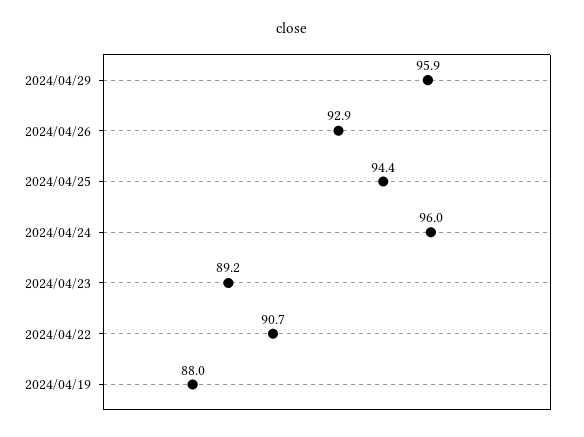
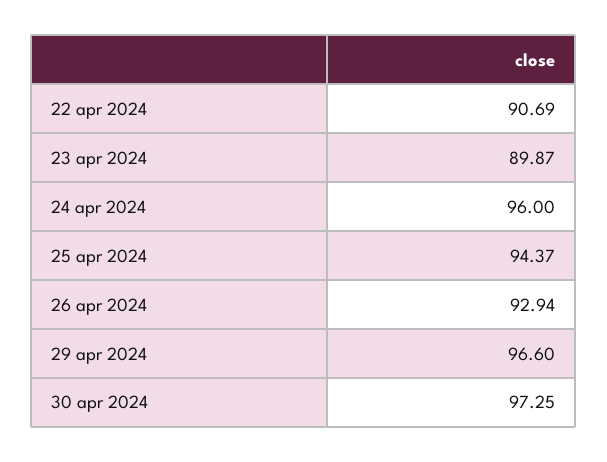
2024/04/29: 95.9 -> 96.6
2024/04/23: 89.2 -> 89.87
2024/04/19: 88 -> none
30 apr 2024: none -> 97.25

